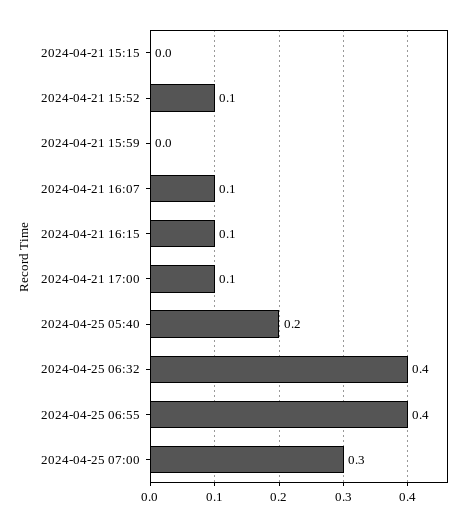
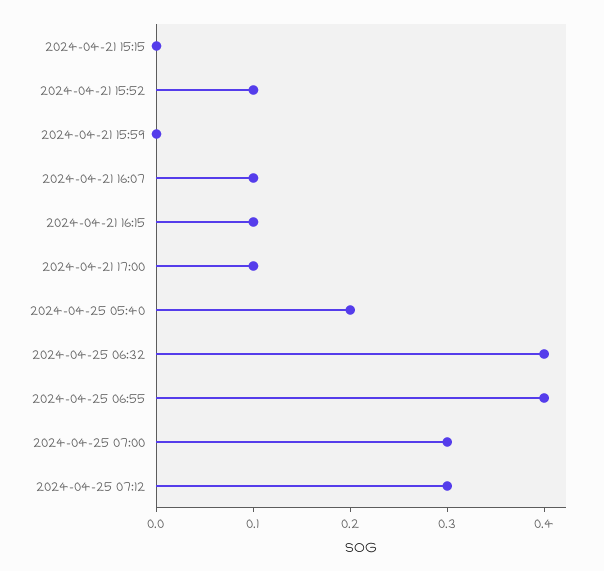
2024-04-25 07:12: none -> 0.3

